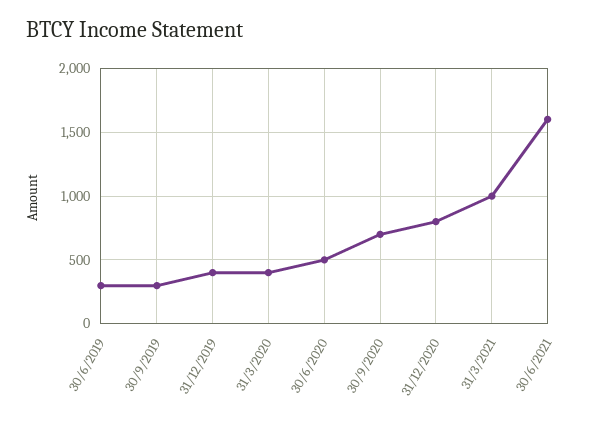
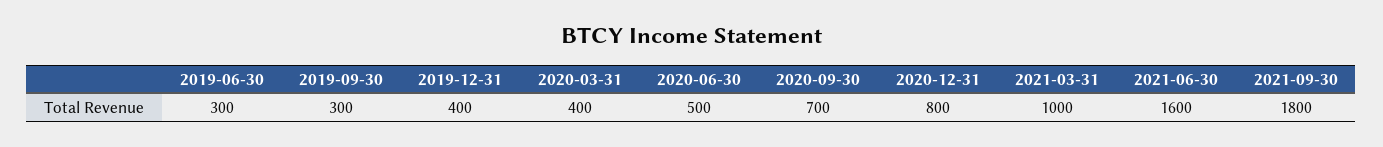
2021-09-30: none -> 1800

